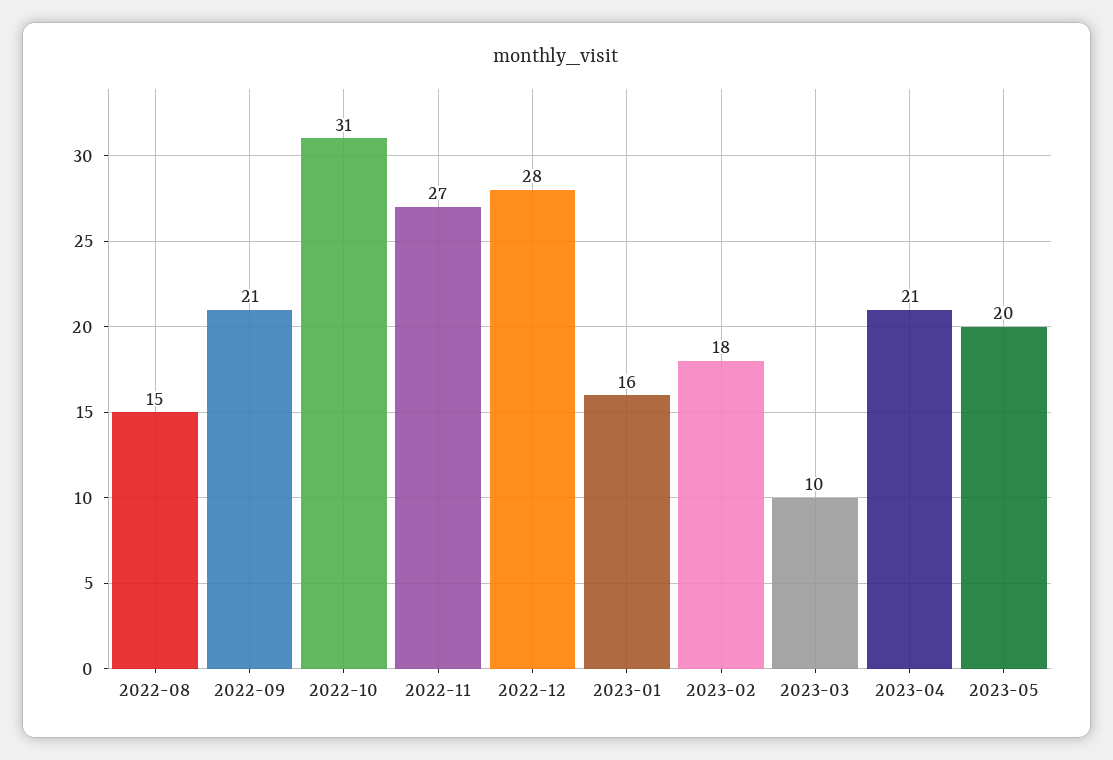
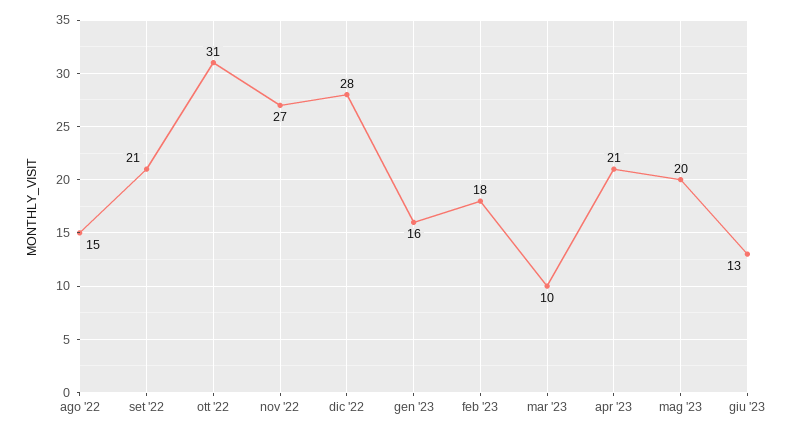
giu '23: none -> 13

